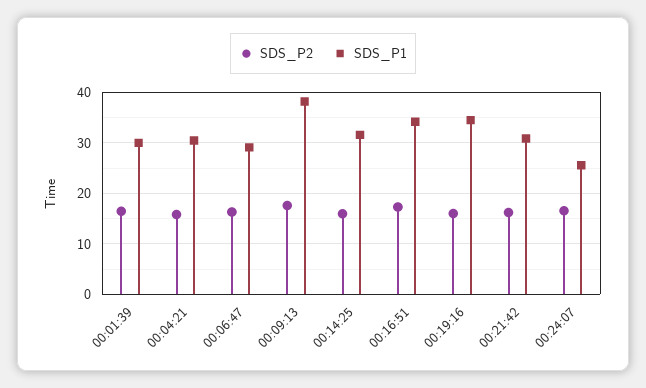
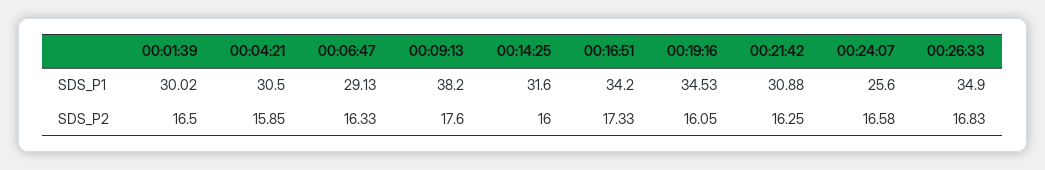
SDS_P1, 00:26:33: none -> 34.9
SDS_P2, 00:26:33: none -> 16.83

